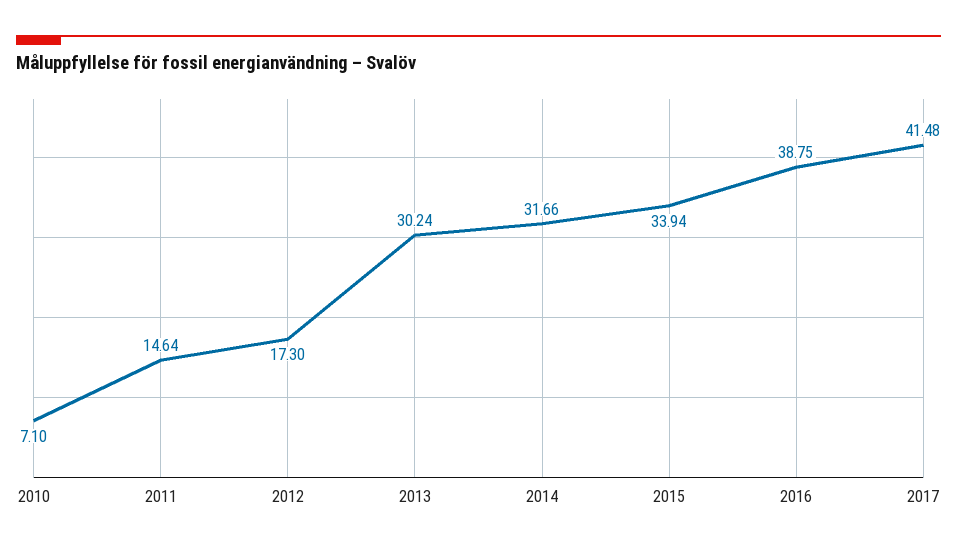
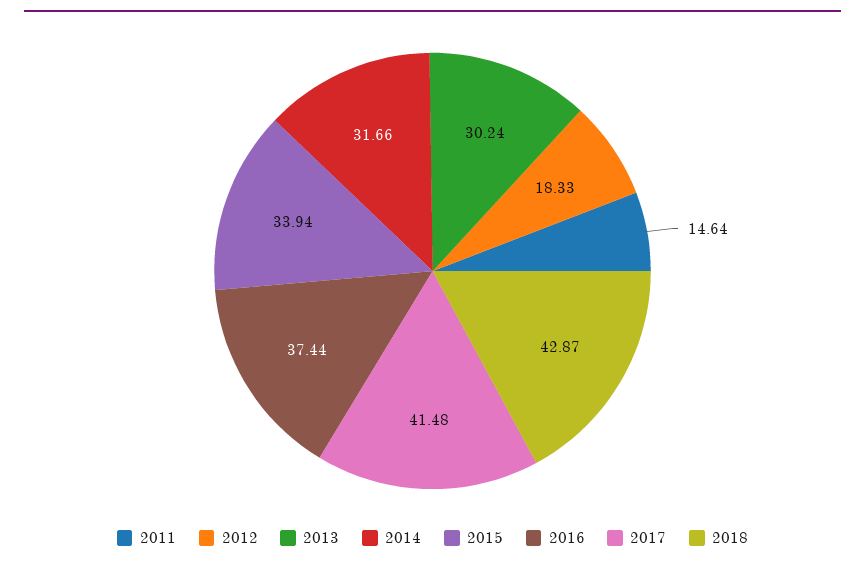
2010: 7.1 -> none
2012: 17.3 -> 18.33
2016: 38.75 -> 37.44
2018: none -> 42.87

